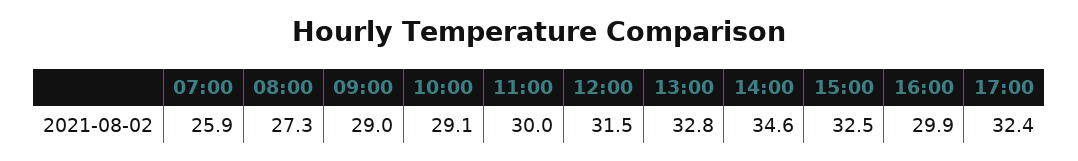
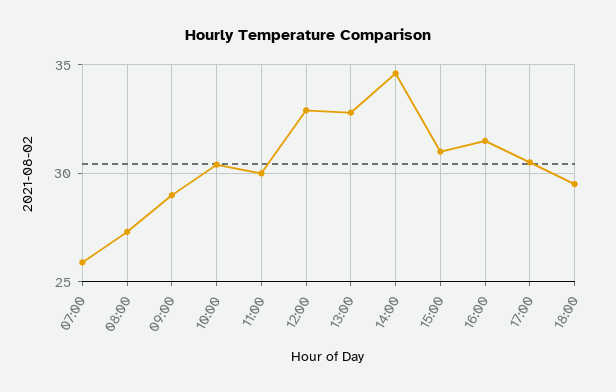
10:00: 29.1 -> 30.5
12:00: 31.5 -> 33
15:00: 32.5 -> 31
16:00: 29.9 -> 31.5
17:00: 32.4 -> 30.5
18:00: none -> 29.5

